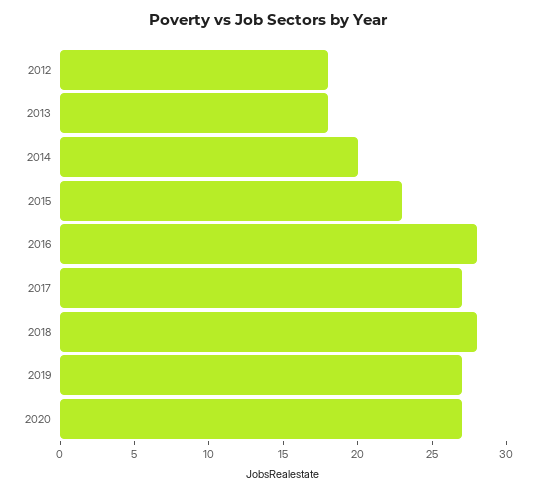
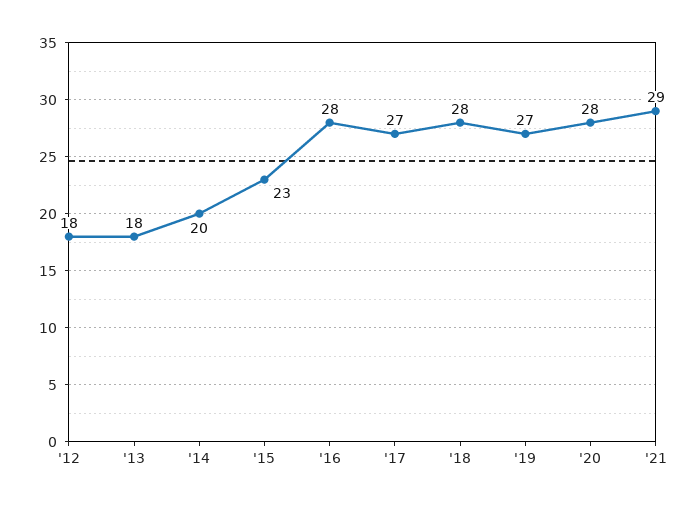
2020: 27 -> 28
'21: none -> 29

